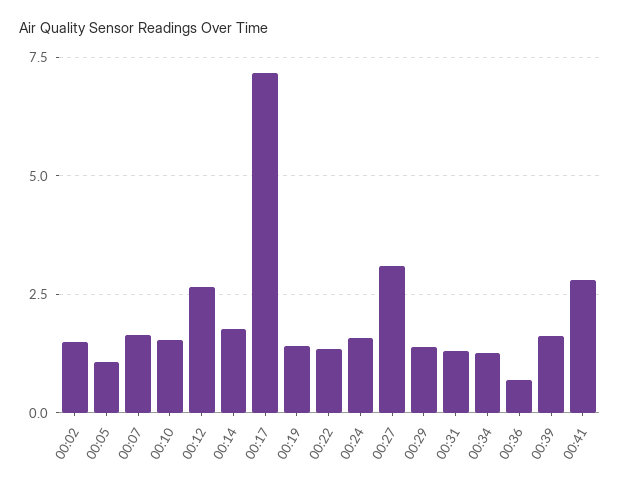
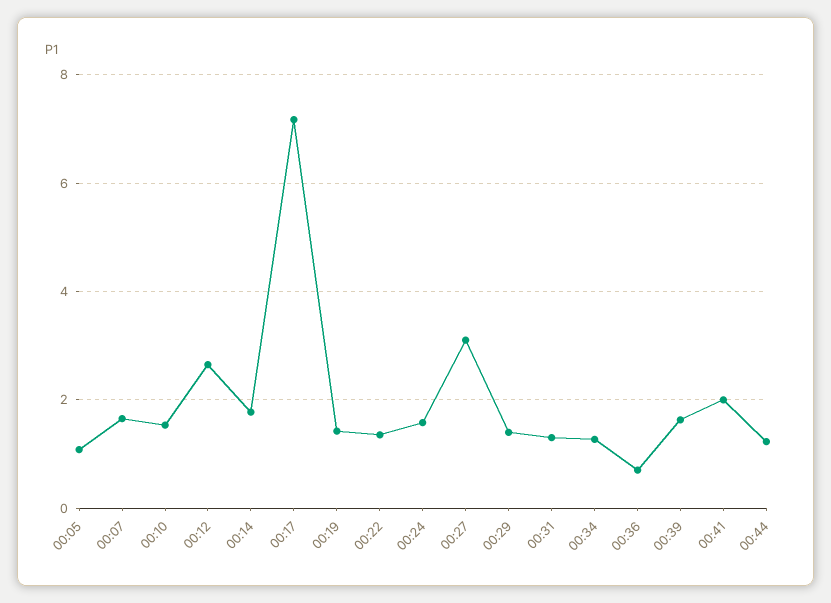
00:02: 1.5 -> none
00:41: 2.75 -> 2
00:44: none -> 1.2

